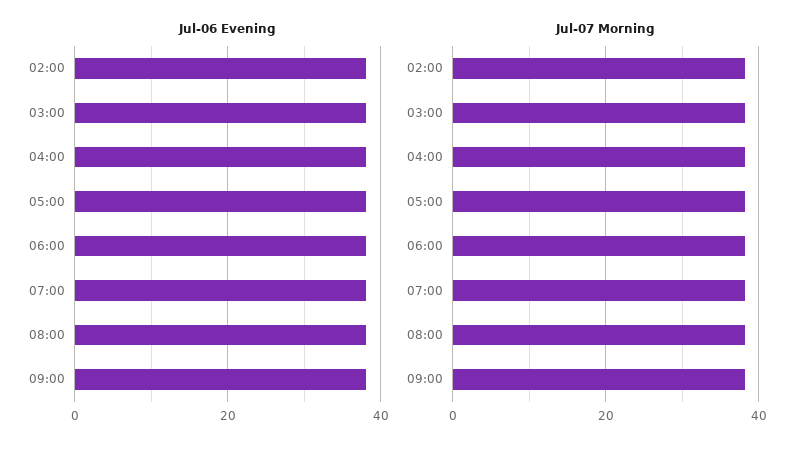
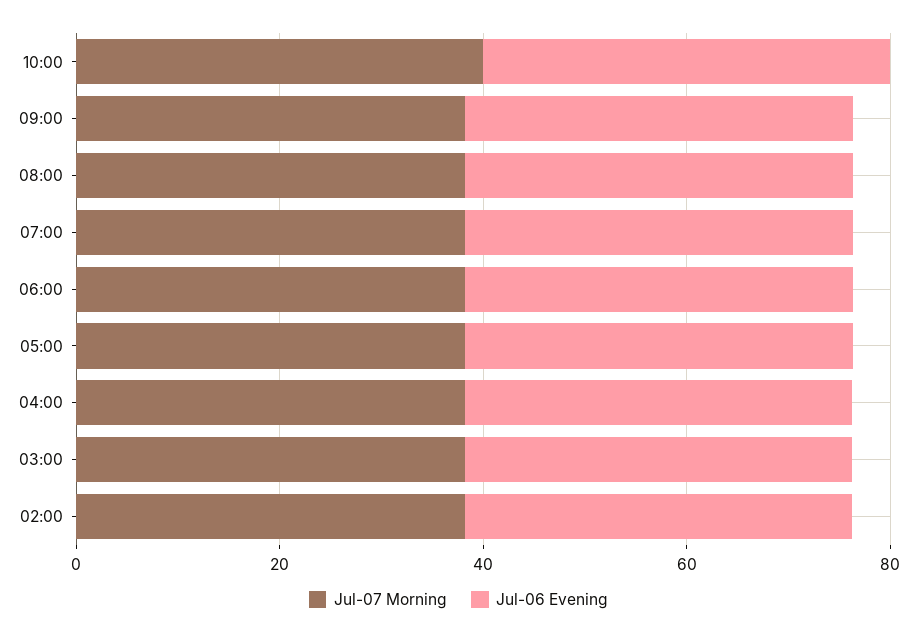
Jul-07 Morning, 10:00: none -> 40
Jul-06 Evening, 10:00: none -> 40

